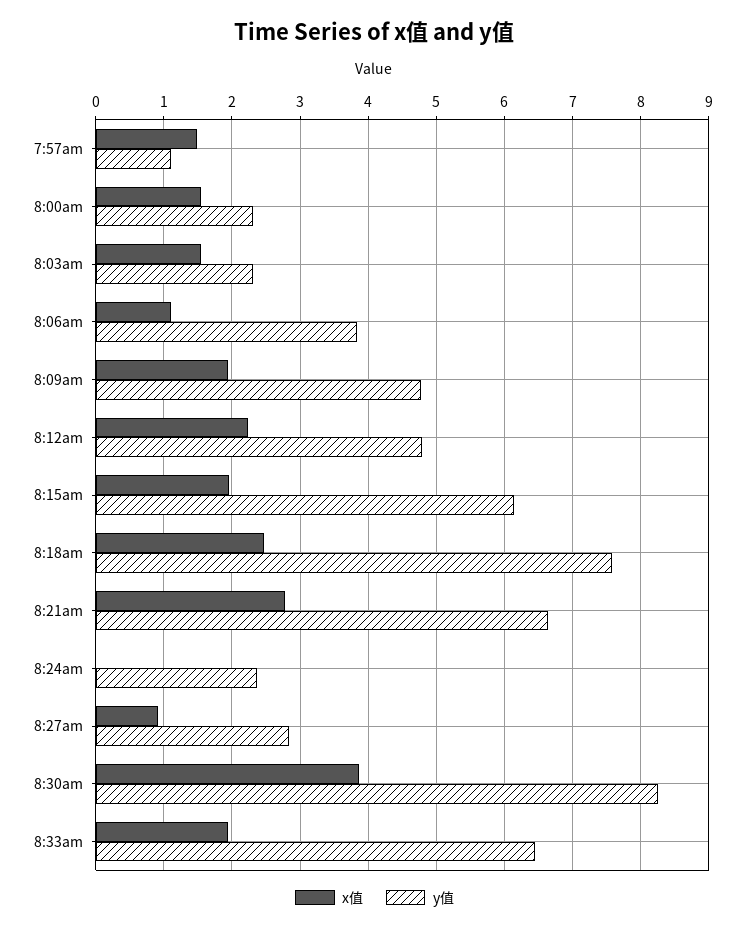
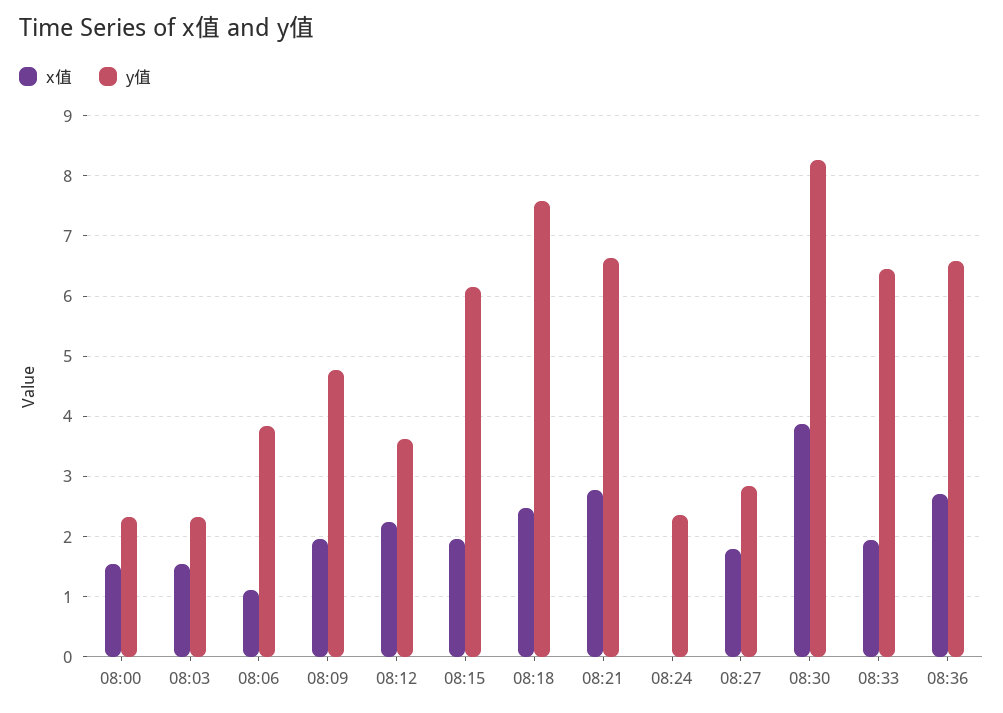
x值, 7:57am: 1.5 -> none
y值, 7:57am: 1.1 -> none
y值, 8:12am: 4.8 -> 3.6
x值, 8:27am: 0.9 -> 1.8
x值, 08:36: none -> 2.7
y值, 08:36: none -> 6.6

